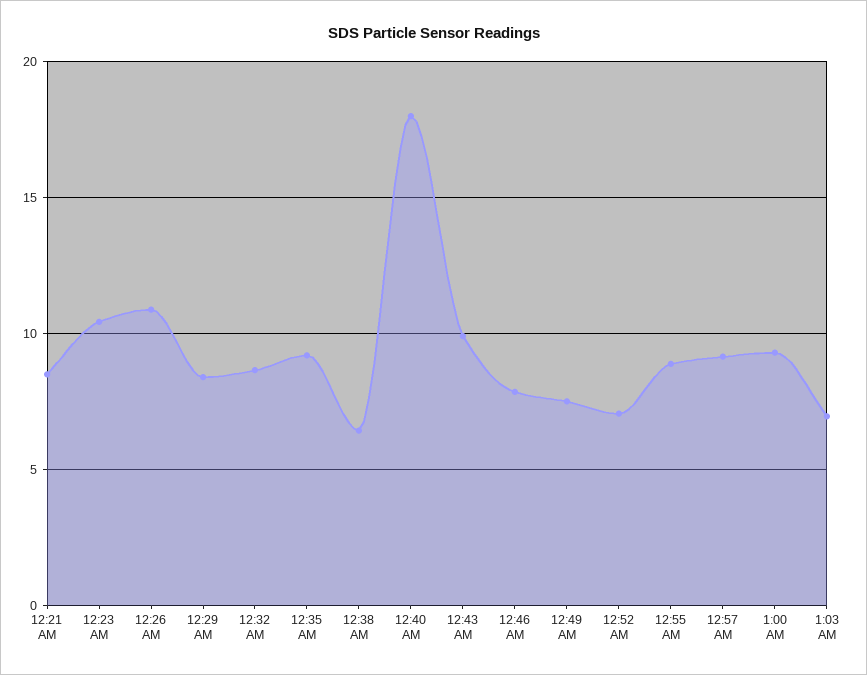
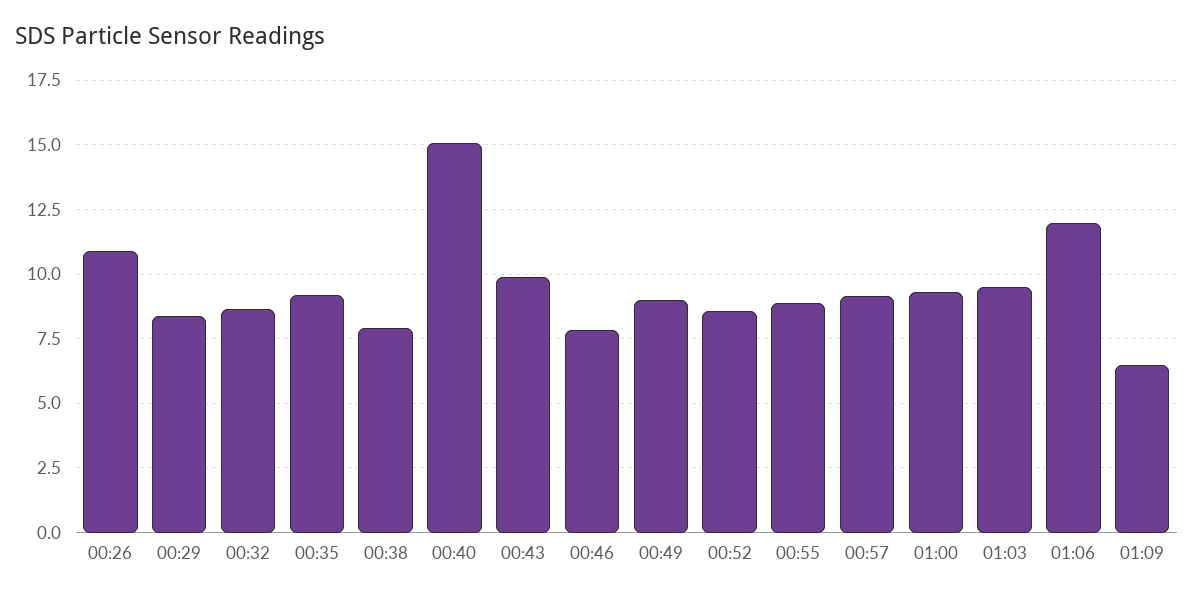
12:21 AM: 8.5 -> none
12:23 AM: 10.5 -> none
12:38 AM: 6.5 -> 8
12:40 AM: 18 -> 15
12:49 AM: 7.5 -> 9
12:52 AM: 7 -> 8.5
1:03 AM: 7 -> 9.5
01:06: none -> 12
01:09: none -> 6.5

